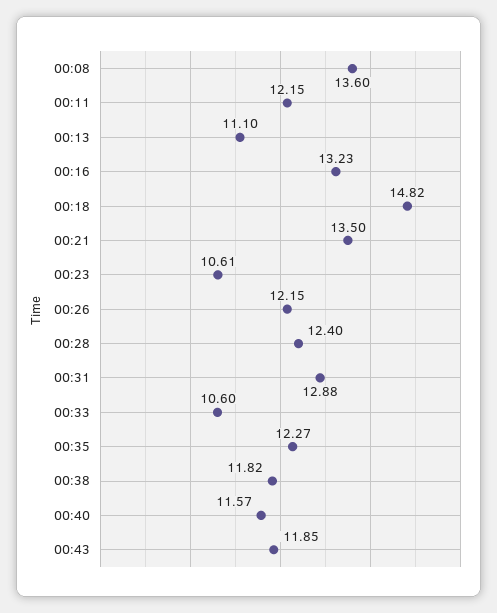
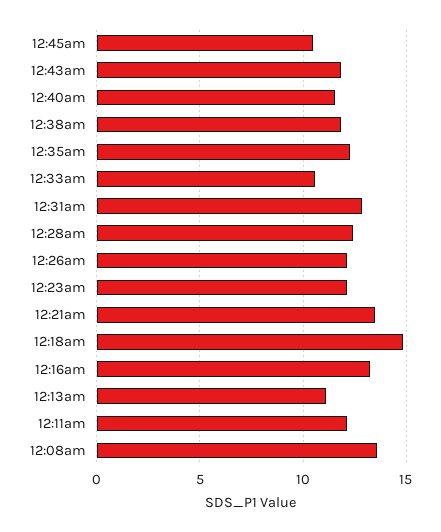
00:23: 10.61 -> 12
12:45am: none -> 10.5

